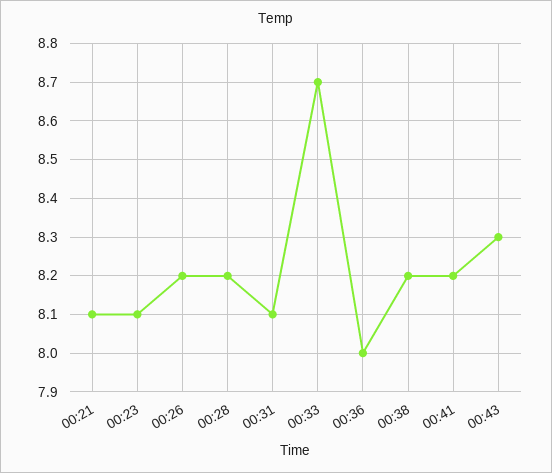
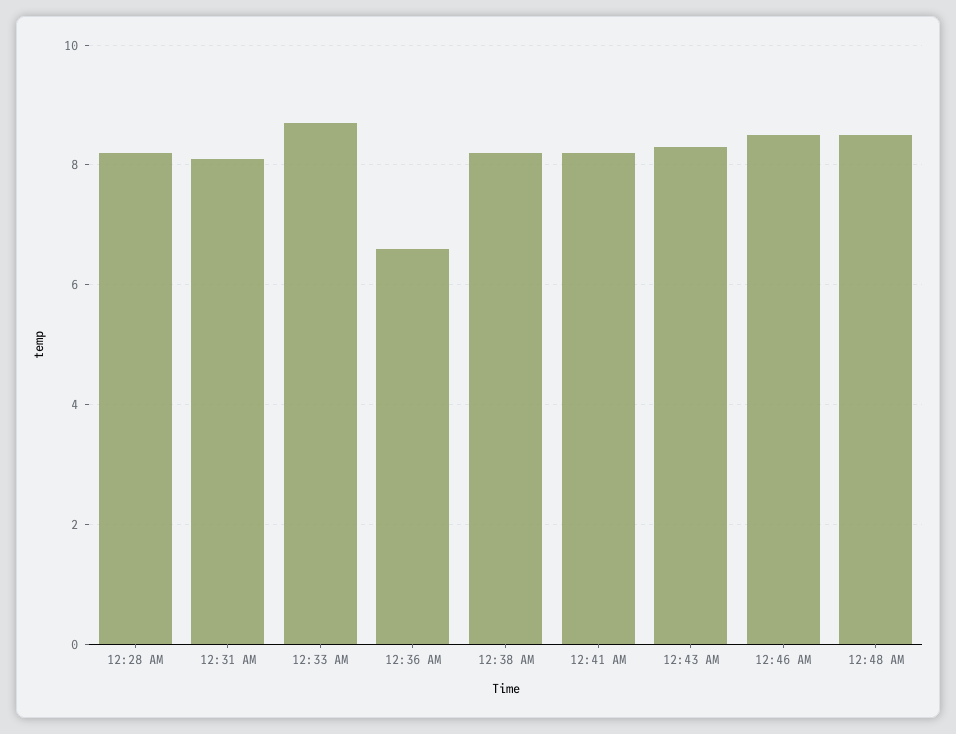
00:21: 8.1 -> none
00:23: 8.1 -> none
00:26: 8.2 -> none
00:36: 8 -> 6.5
12:46 AM: none -> 8.5
12:48 AM: none -> 8.5

